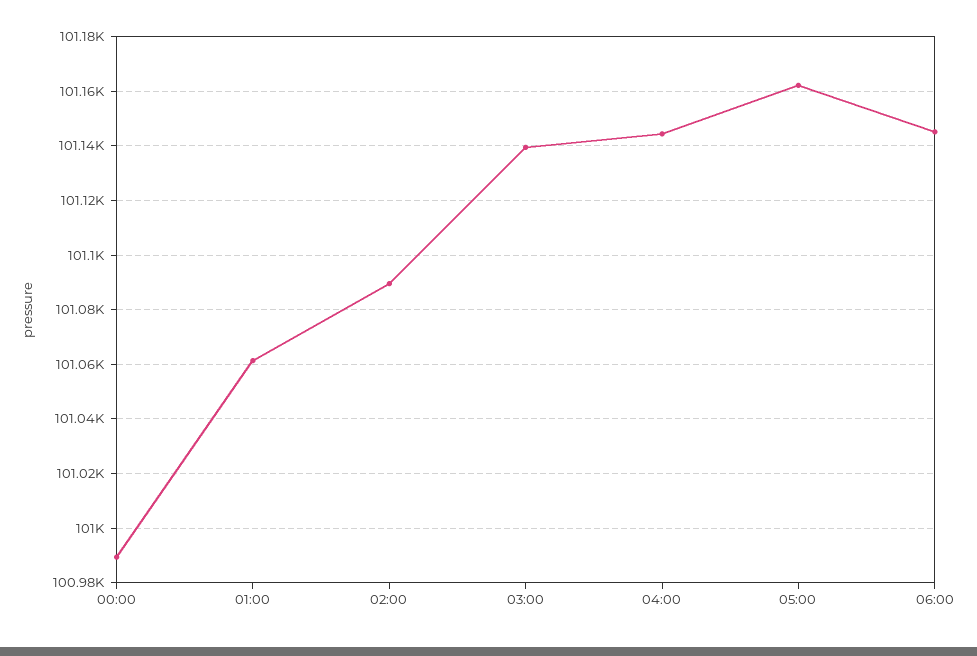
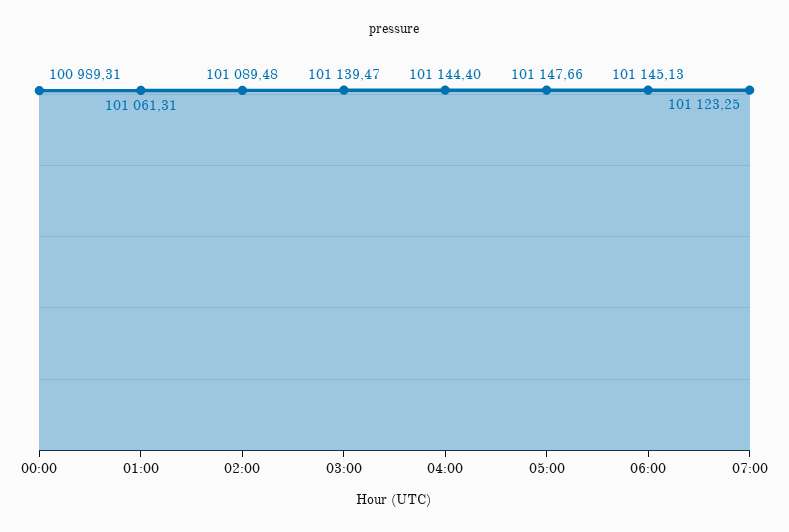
05:00: 101162.5 -> 101147.66
07:00: none -> 101123.25

